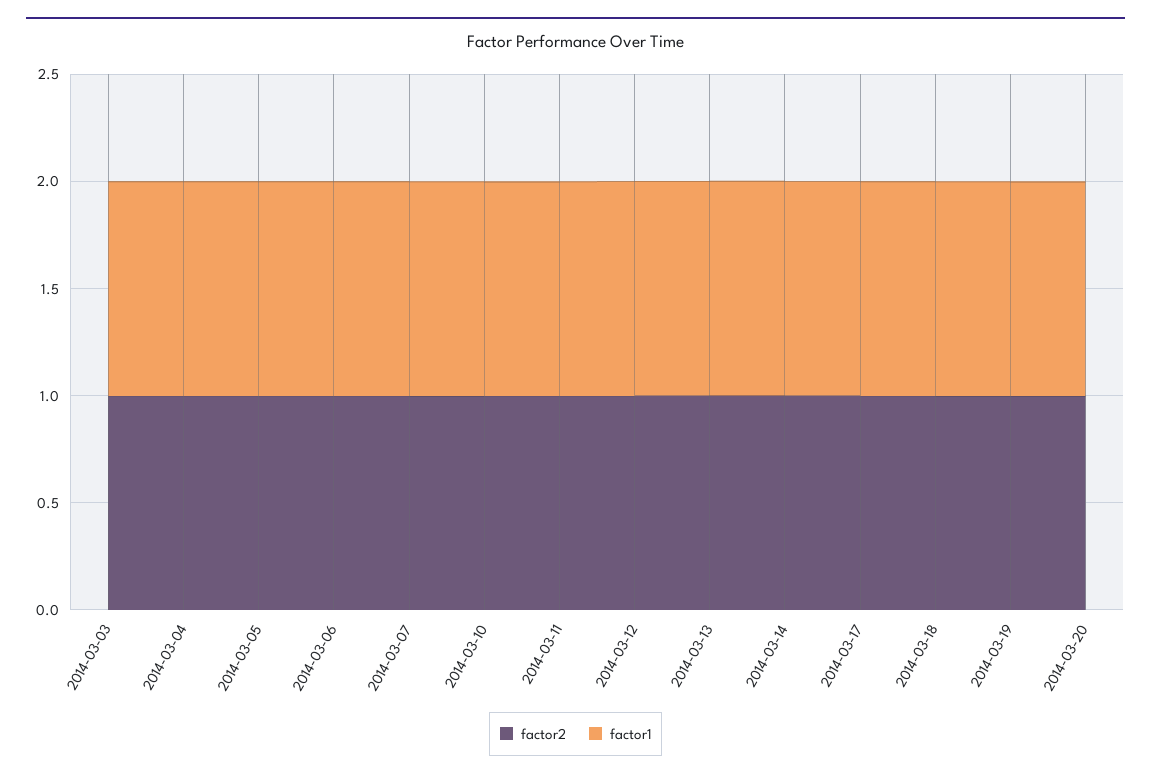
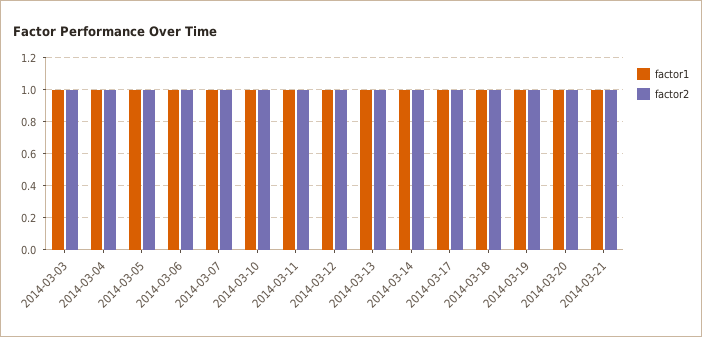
factor1, 2014-03-21: none -> 1
factor2, 2014-03-21: none -> 1

